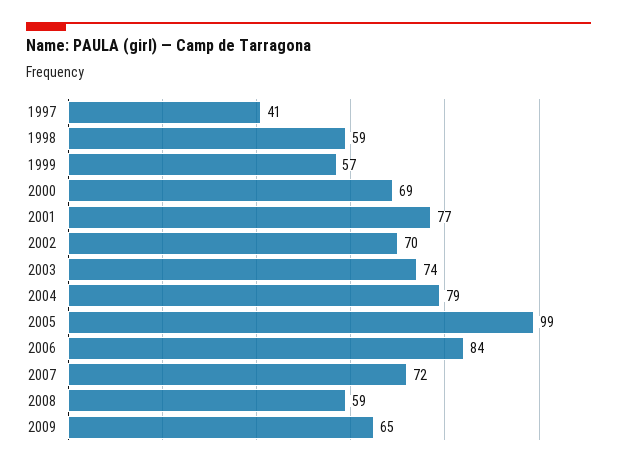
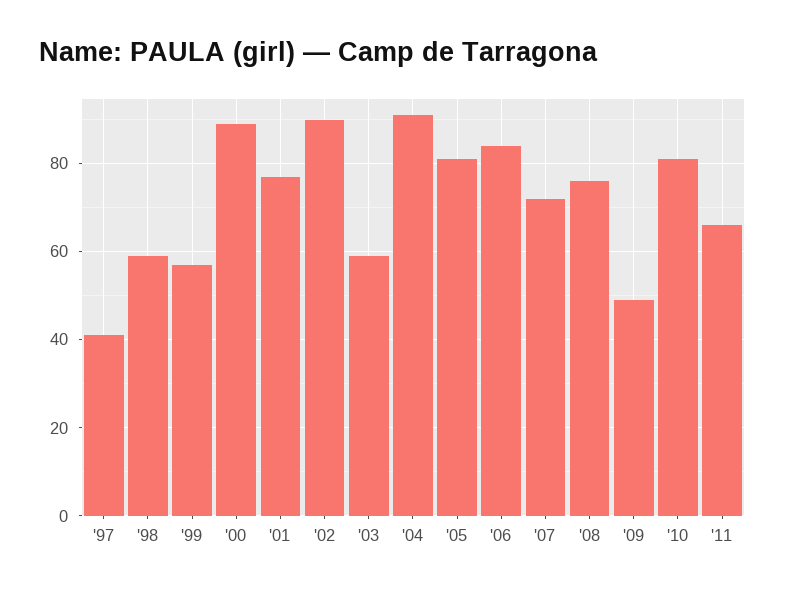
2000: 69 -> 90
2002: 70 -> 90
2003: 74 -> 60
2004: 79 -> 90
2005: 99 -> 80
2008: 59 -> 75
2009: 65 -> 50
'10: none -> 80
'11: none -> 65

